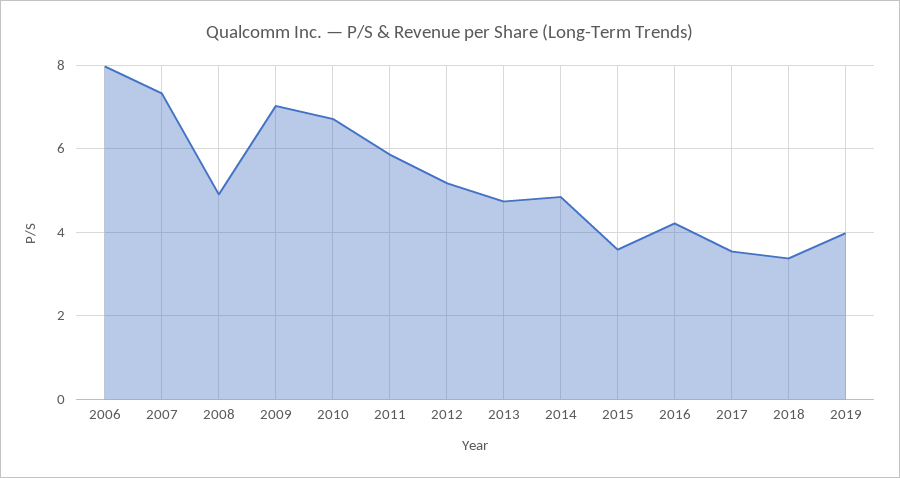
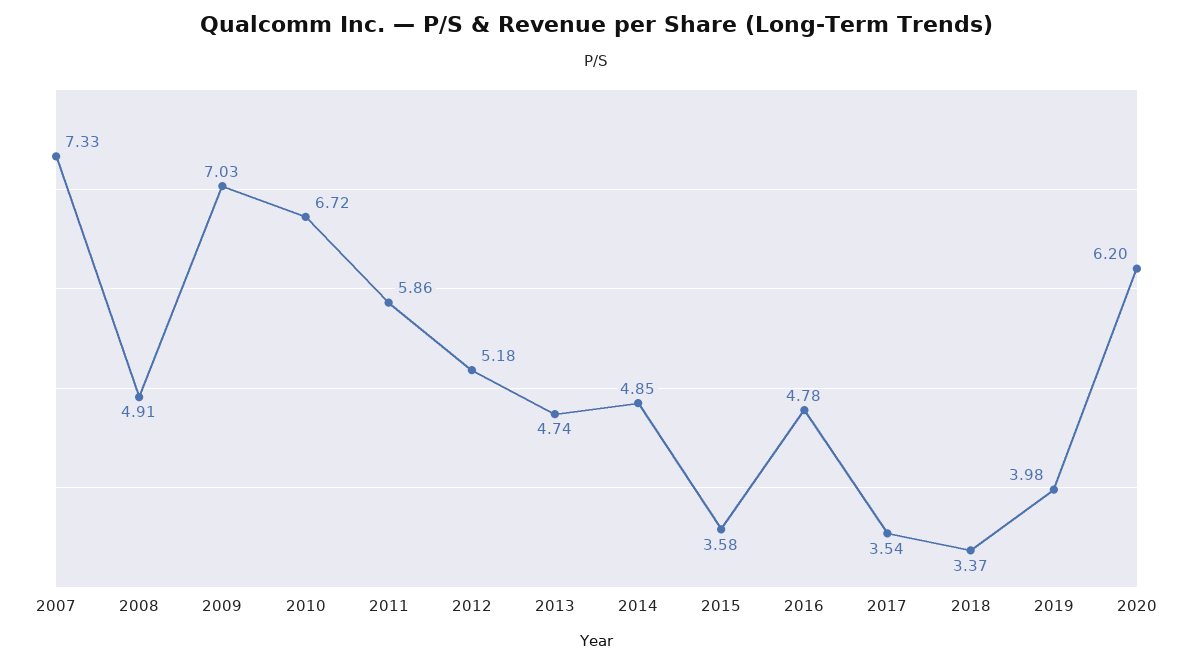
2006: 8 -> none
2016: 4.2 -> 4.78
2020: none -> 6.2

